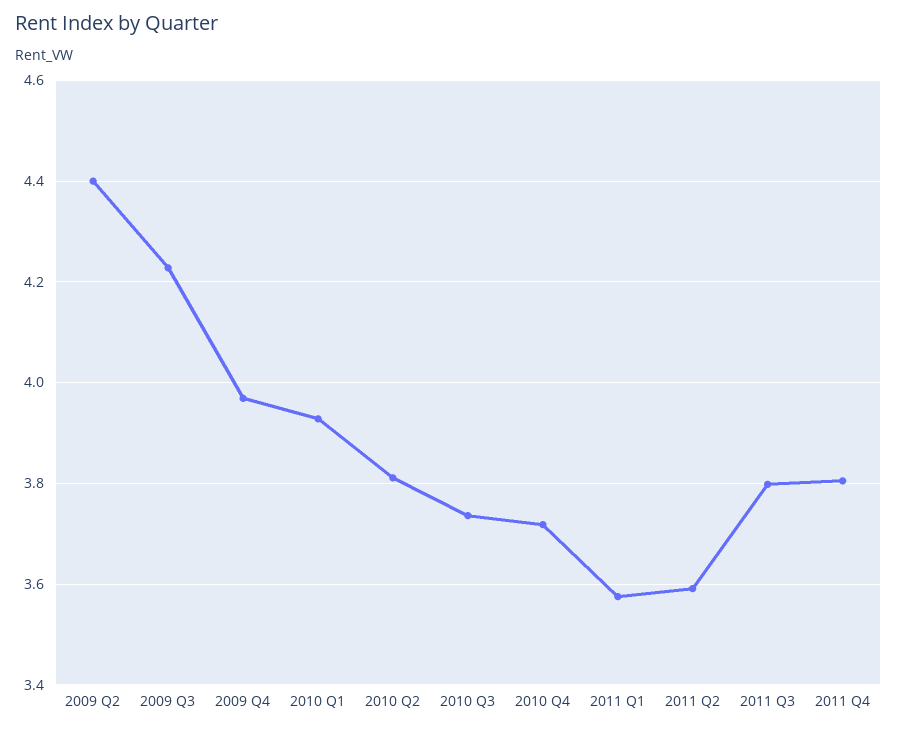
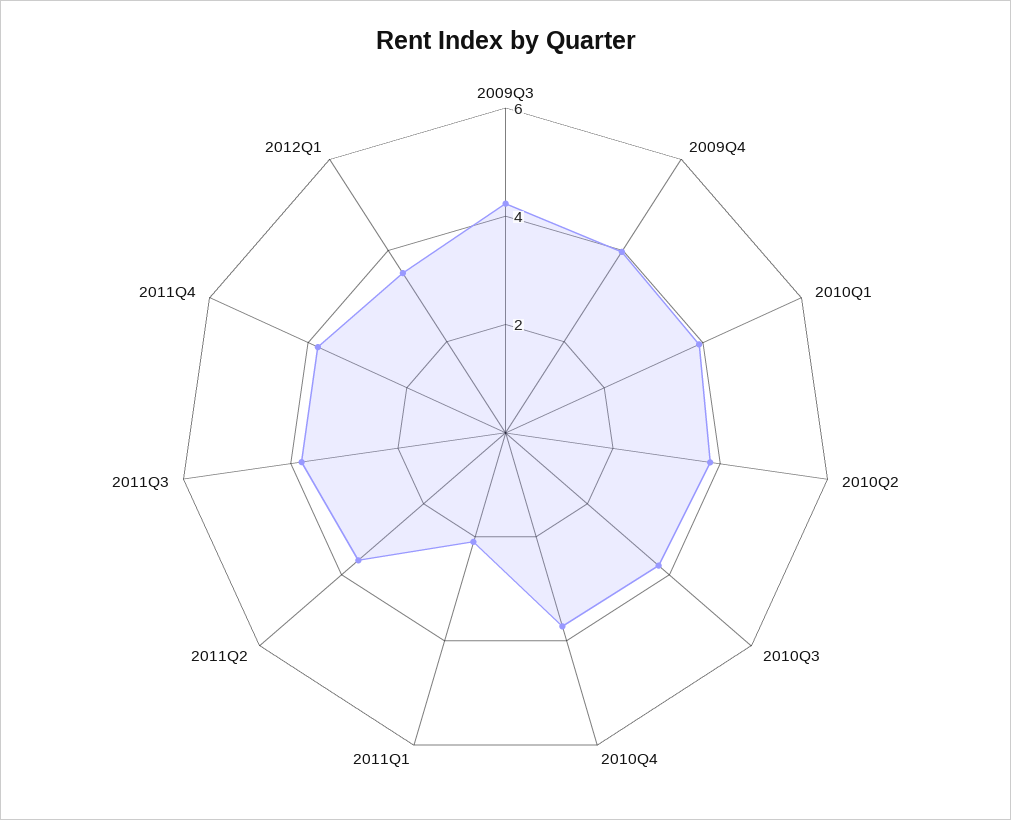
2009 Q2: 4.4 -> none
2011 Q1: 3.58 -> 2
2012Q1: none -> 3.5

